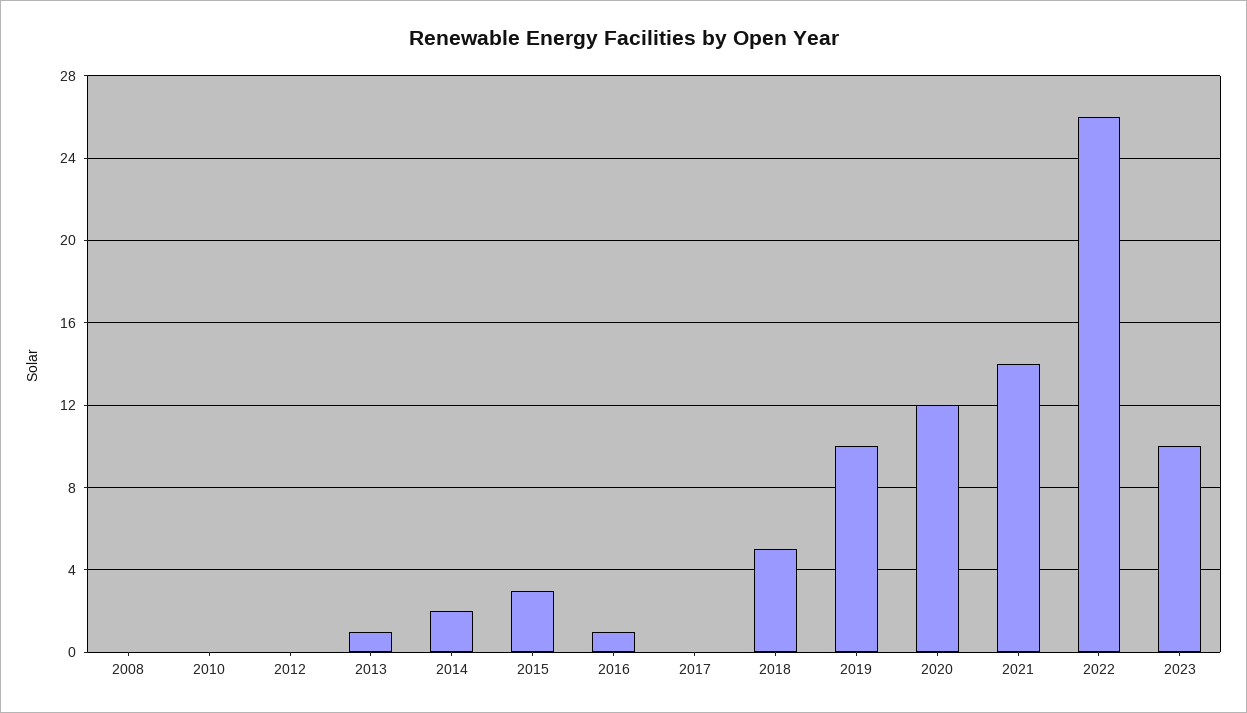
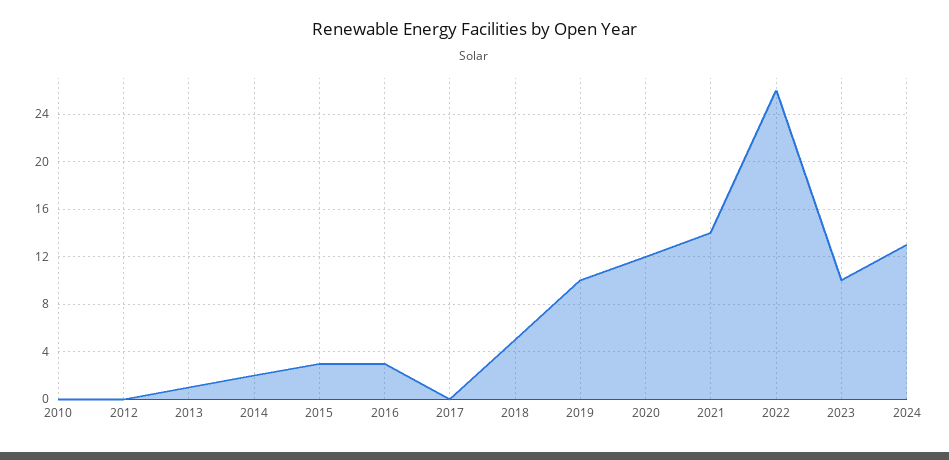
2008: 0 -> none
2016: 1 -> 3
2024: none -> 13

